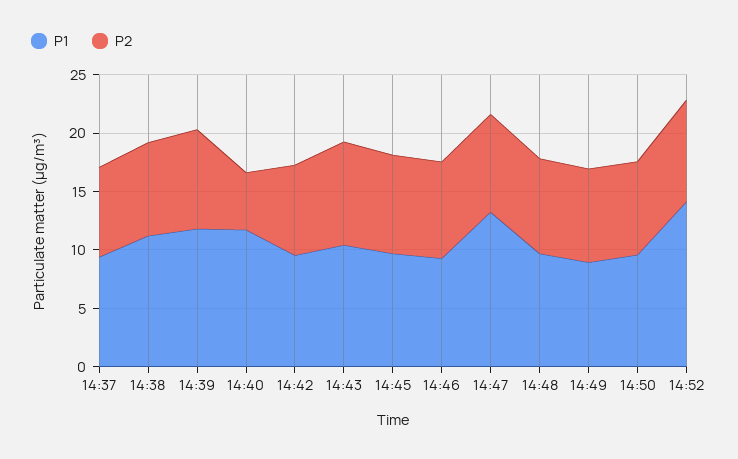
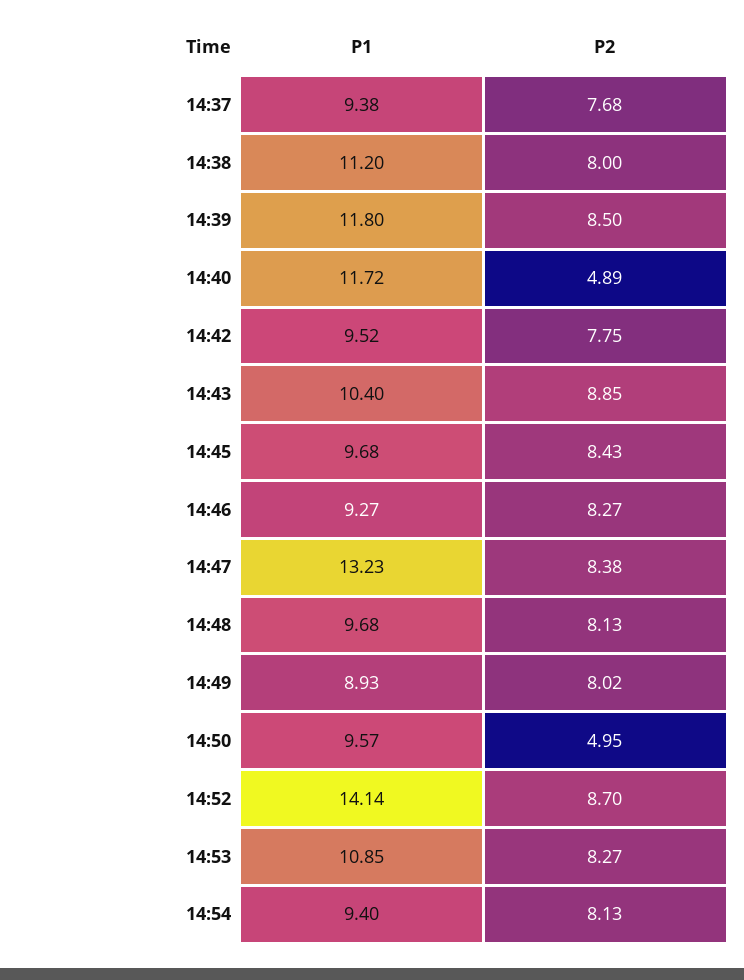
P2, 14:50: 8 -> 4.95
P1, 14:53: none -> 10.85
P2, 14:53: none -> 8.27
P1, 14:54: none -> 9.4
P2, 14:54: none -> 8.13

